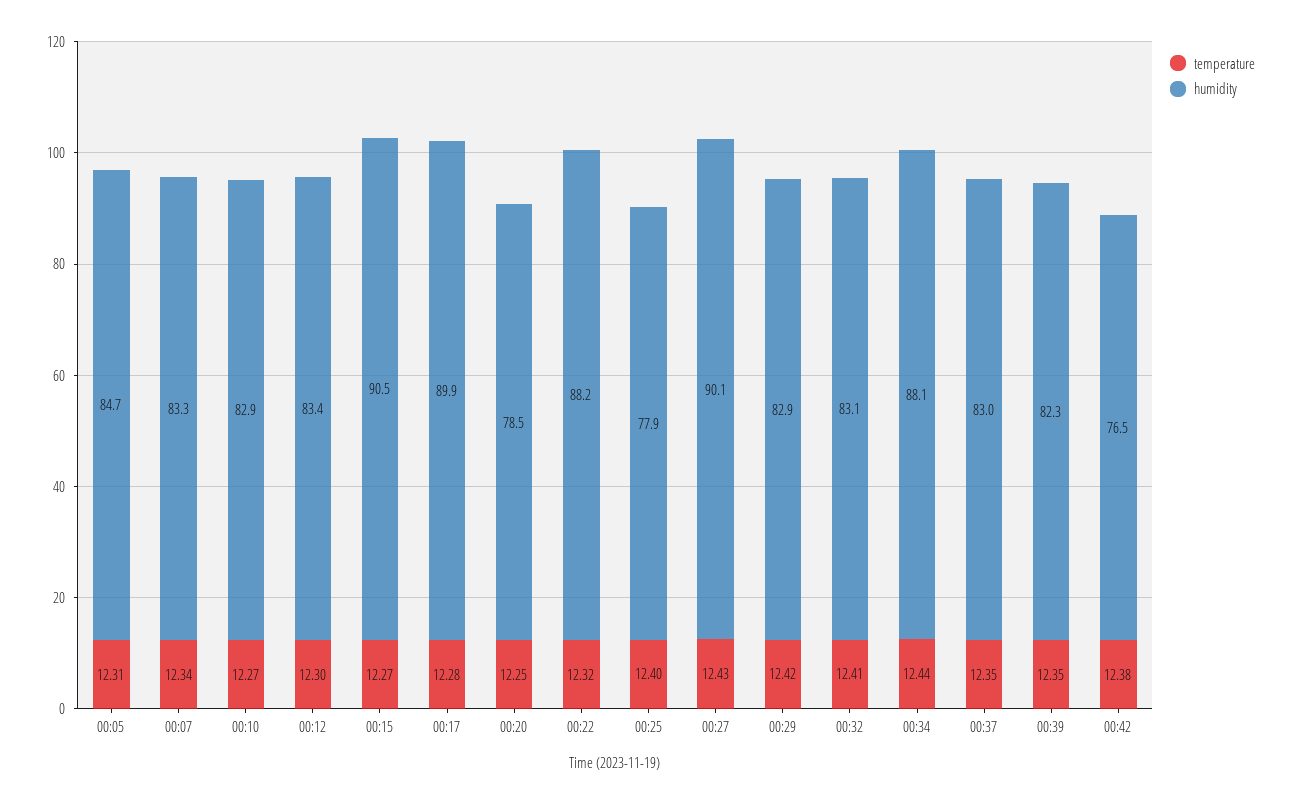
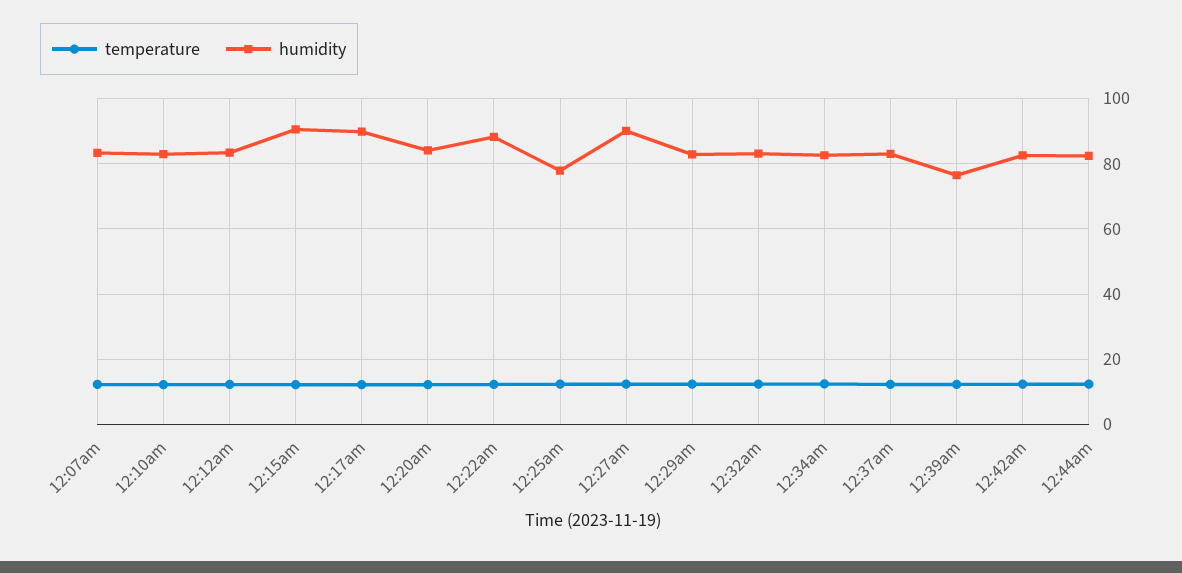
temperature, 00:05: 12.31 -> none
humidity, 00:05: 84.7 -> none
humidity, 00:20: 78.5 -> 84
humidity, 00:34: 88.1 -> 82
humidity, 00:39: 82.3 -> 76
humidity, 00:42: 76.5 -> 82
temperature, 12:44am: none -> 12
humidity, 12:44am: none -> 82

